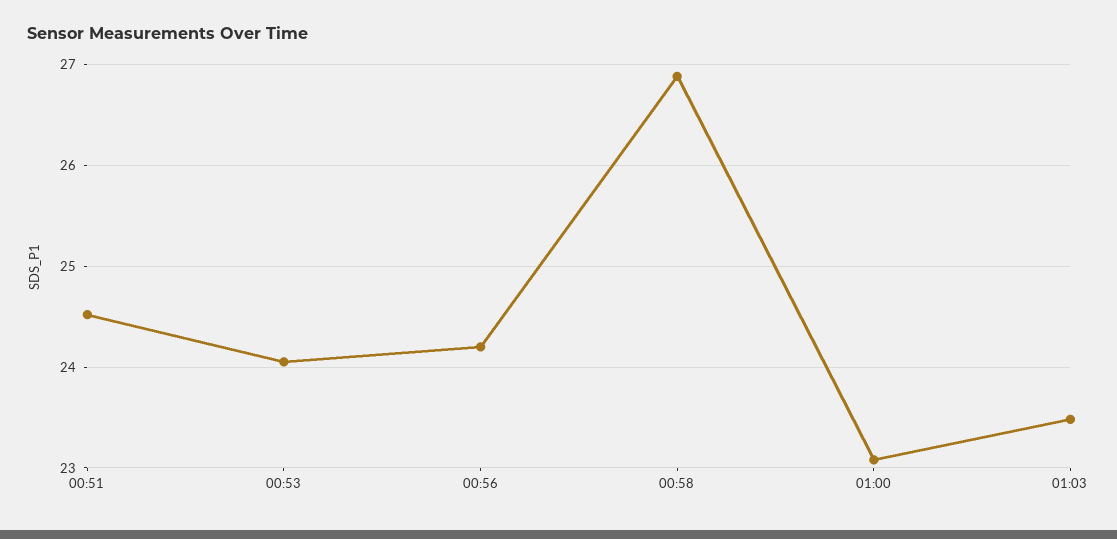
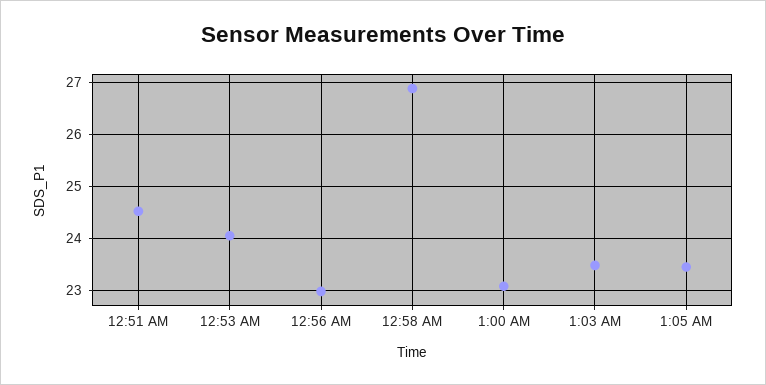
00:56: 24.2 -> 23
1:05 AM: none -> 23.4

